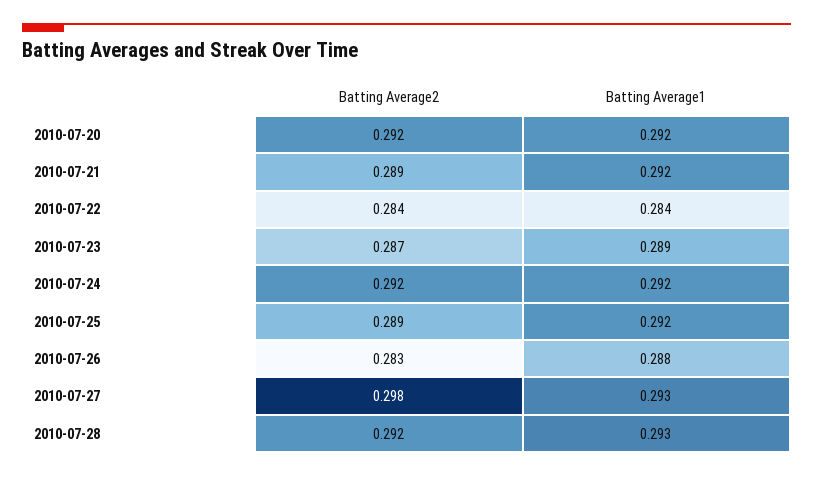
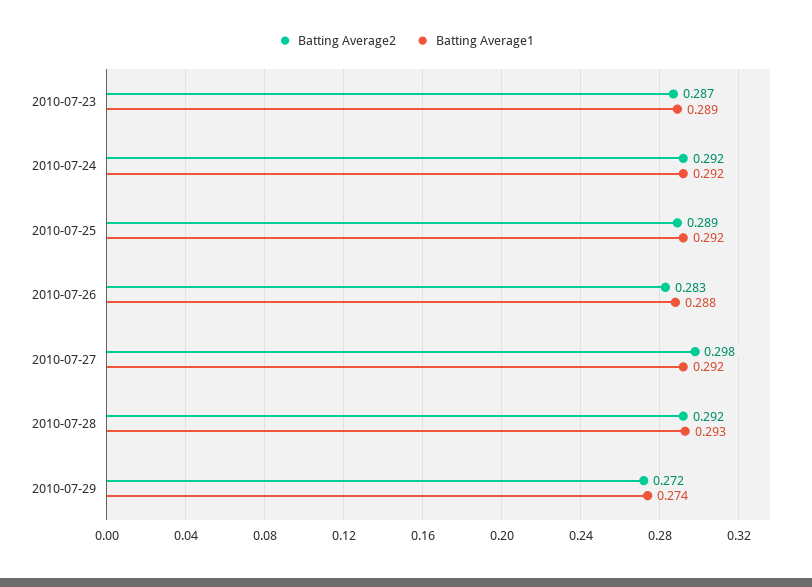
Batting Average2, 2010-07-20: 0.292 -> none
Batting Average1, 2010-07-20: 0.292 -> none
Batting Average2, 2010-07-21: 0.289 -> none
Batting Average1, 2010-07-21: 0.292 -> none
Batting Average2, 2010-07-22: 0.284 -> none
Batting Average1, 2010-07-22: 0.284 -> none
Batting Average1, 2010-07-27: 0.293 -> 0.292
Batting Average2, 2010-07-29: none -> 0.272
Batting Average1, 2010-07-29: none -> 0.274

